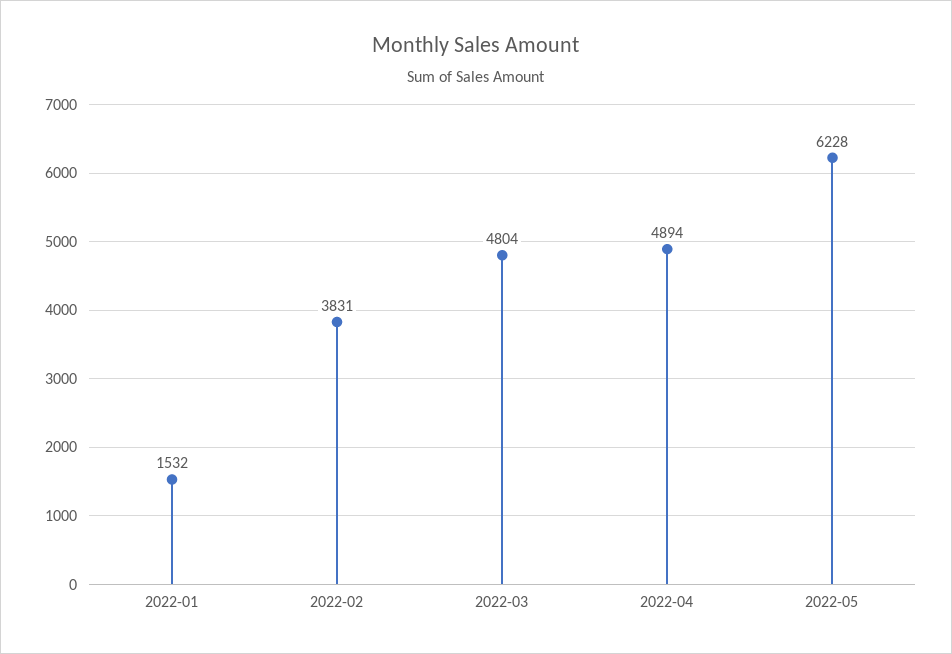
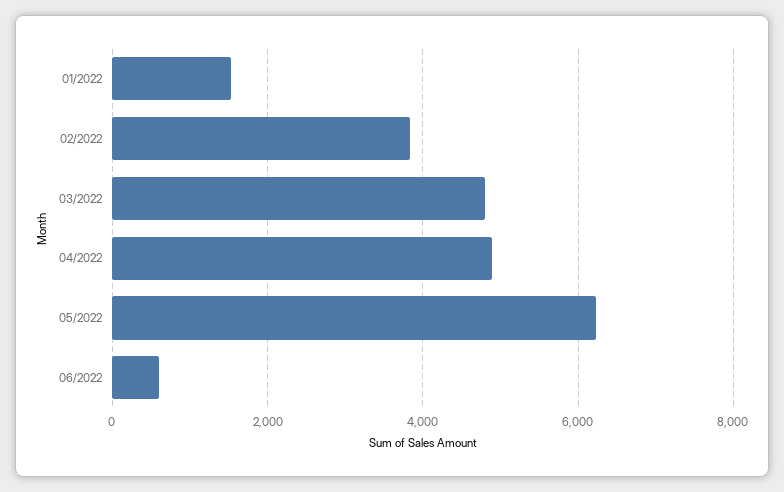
06/2022: none -> 600

